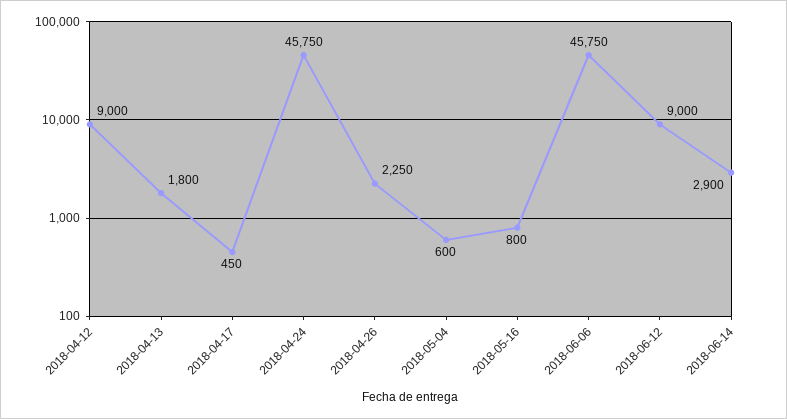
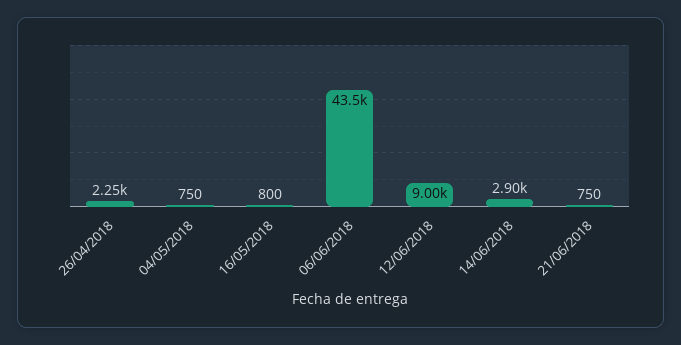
2018-04-12: 9000 -> none
2018-04-13: 1800 -> none
2018-04-17: 450 -> none
2018-04-24: 45750 -> none
2018-05-04: 600 -> 750
2018-06-06: 45750 -> 43500
21/06/2018: none -> 750

